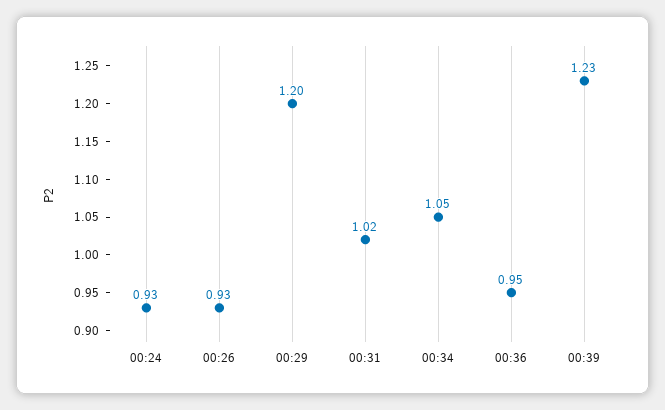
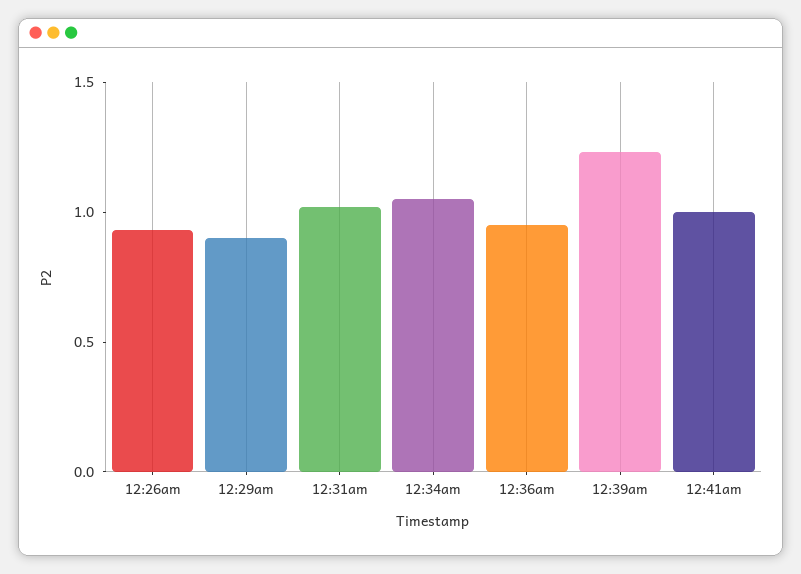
00:24: 0.93 -> none
00:29: 1.2 -> 0.9
12:41am: none -> 1

